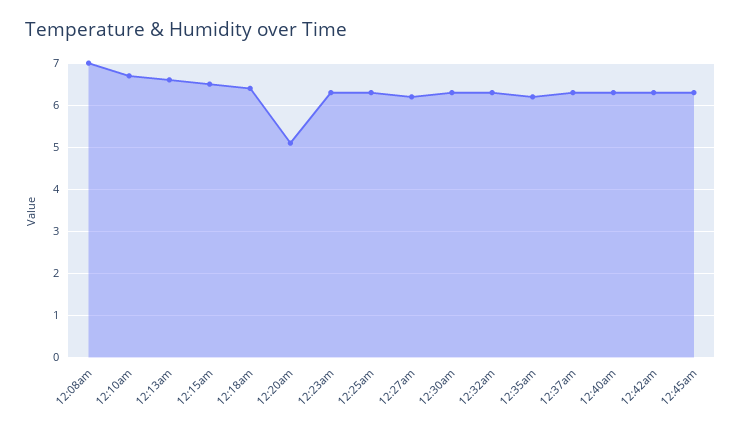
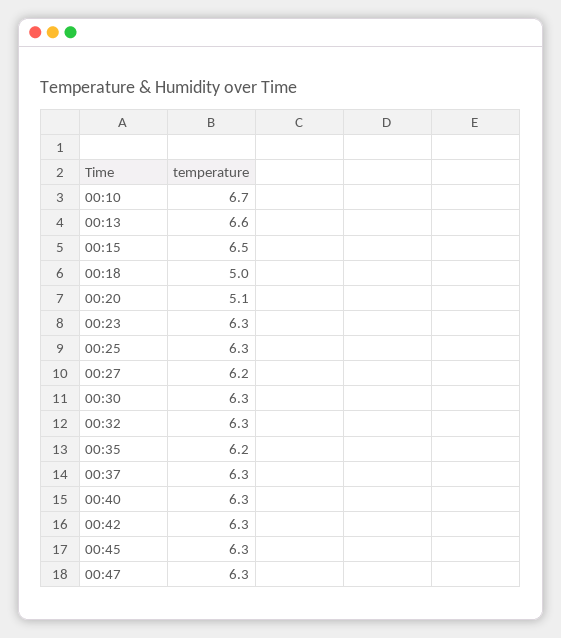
12:08am: 7 -> none
12:18am: 6.5 -> 5
00:47: none -> 6.3

